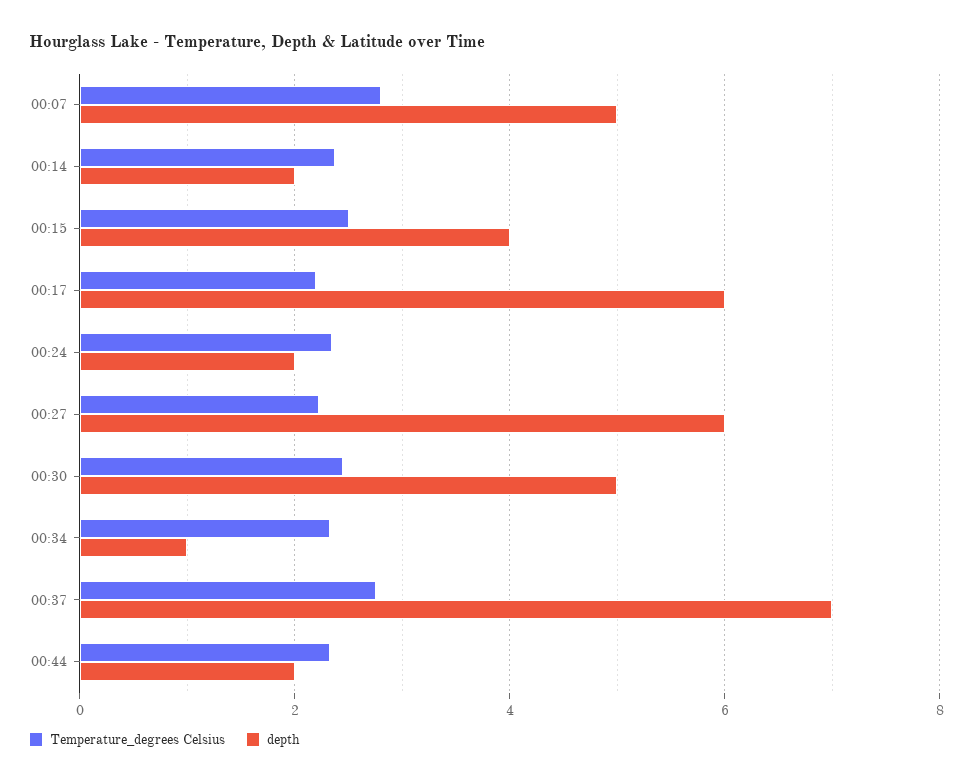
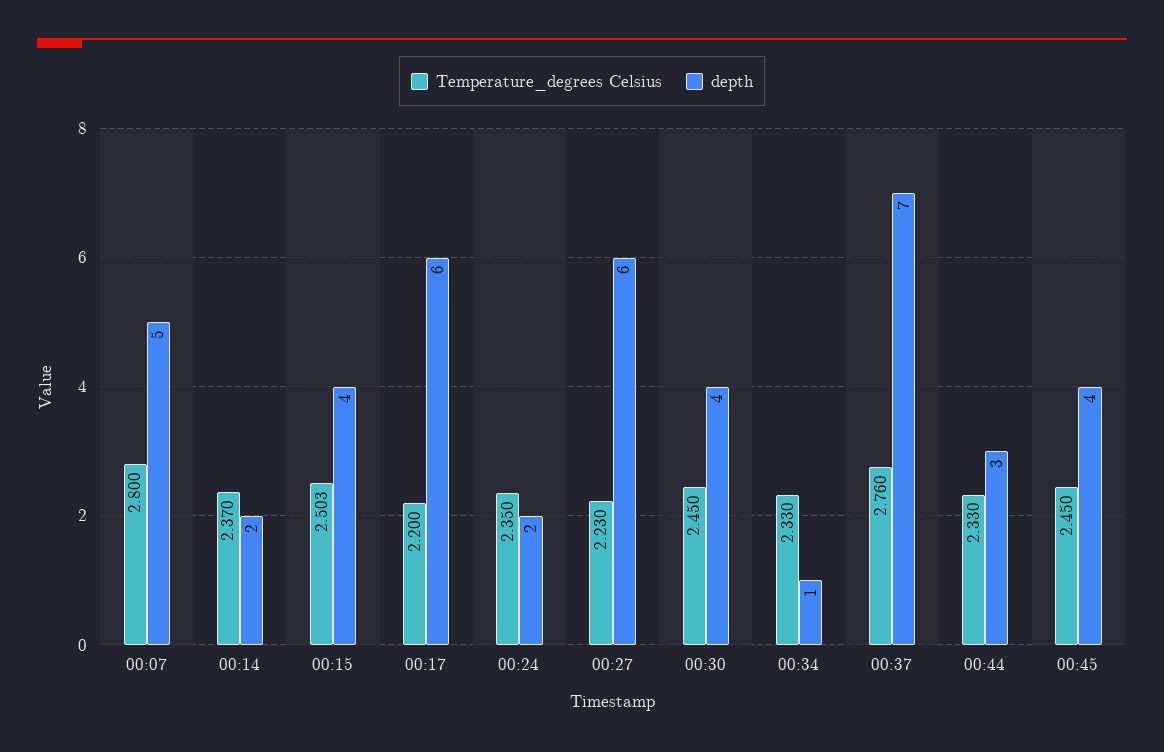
depth, 00:30: 5 -> 4
depth, 00:44: 2 -> 3
Temperature_degrees Celsius, 00:45: none -> 2.45
depth, 00:45: none -> 4

